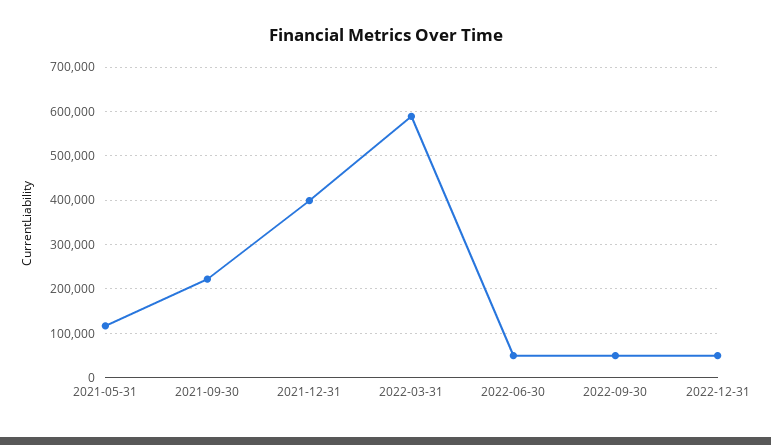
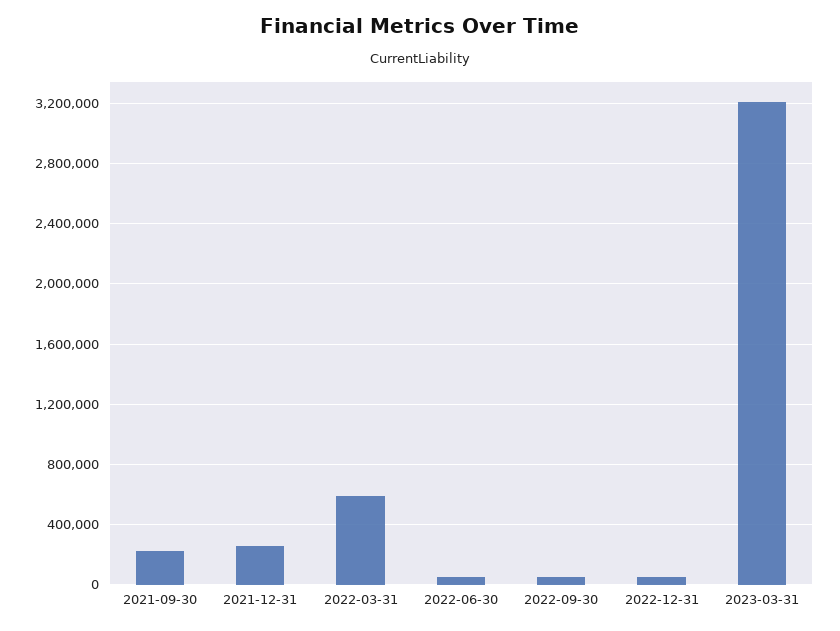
2021-05-31: 120000 -> none
2021-12-31: 400000 -> 250000
2023-03-31: none -> 3200000

